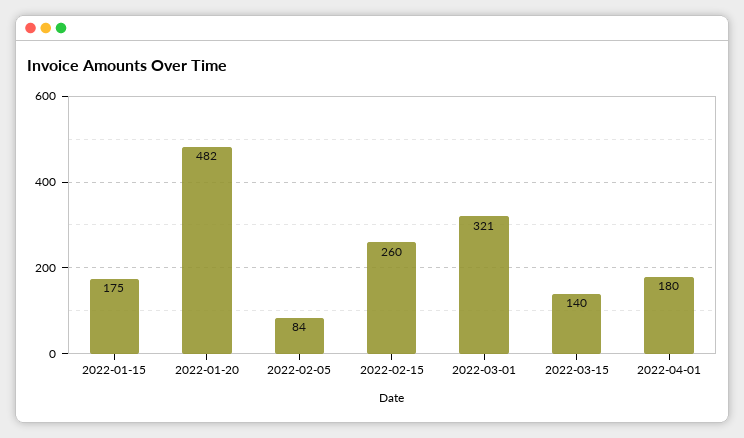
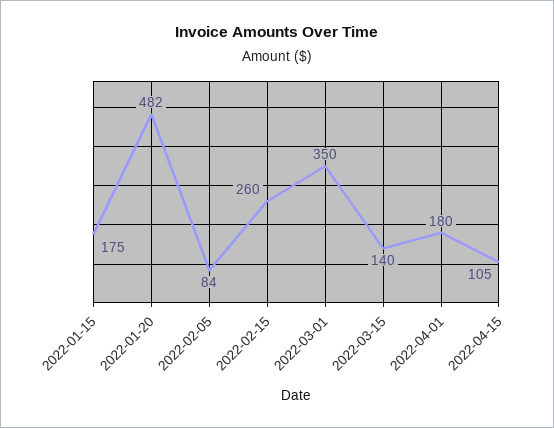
2022-03-01: 321 -> 350
2022-04-15: none -> 105

